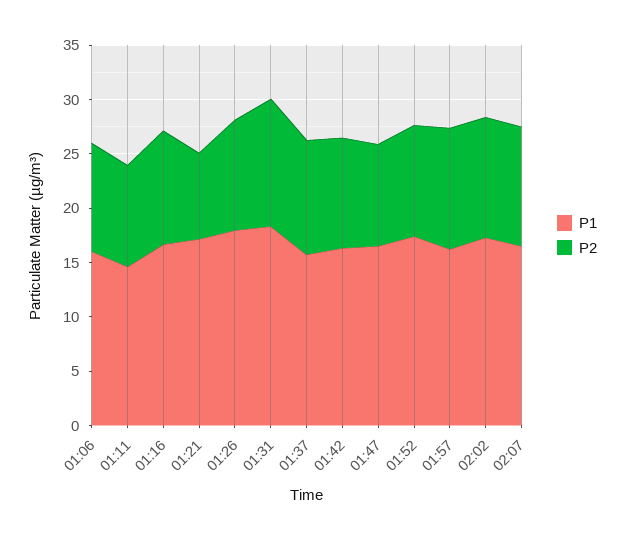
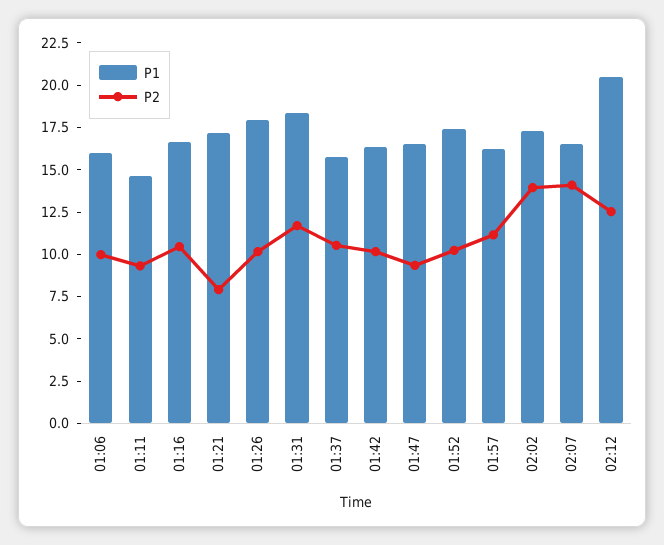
P2, 02:02: 11 -> 14
P2, 02:07: 11 -> 14
P1, 02:12: none -> 20.5
P2, 02:12: none -> 12.5

